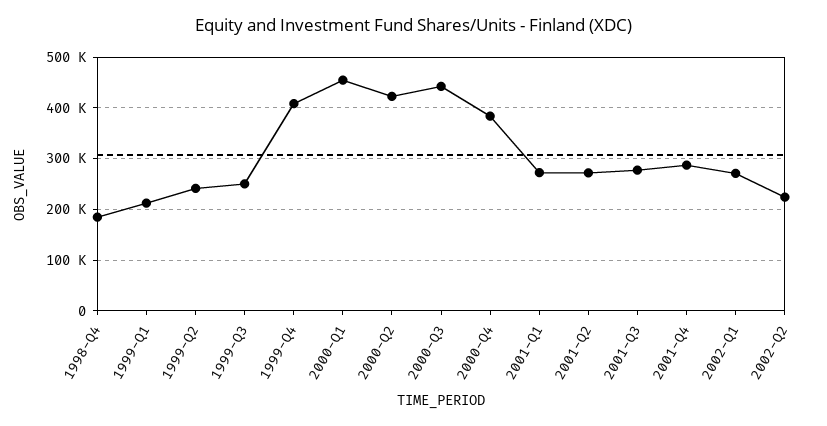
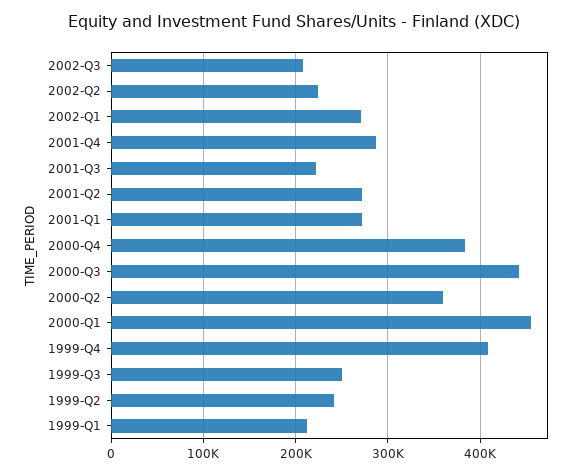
1998-Q4: 180000 -> none
2000-Q2: 420000 -> 360000
2001-Q3: 280000 -> 220000
2002-Q3: none -> 210000

